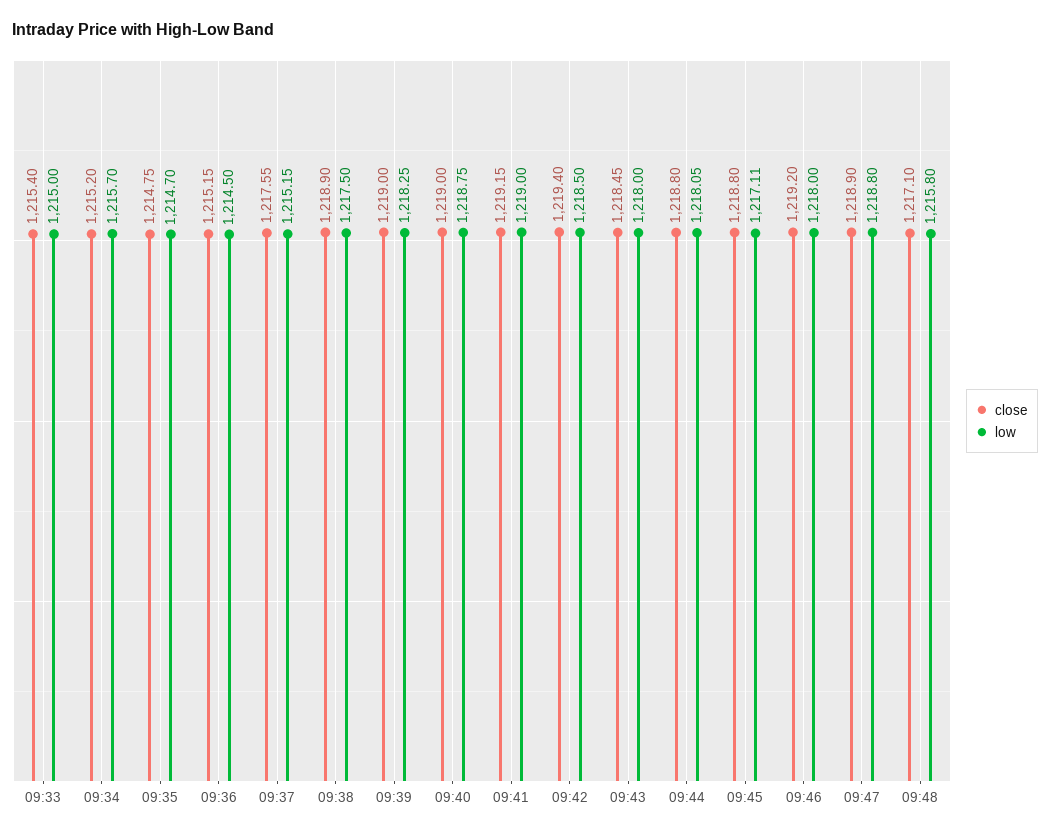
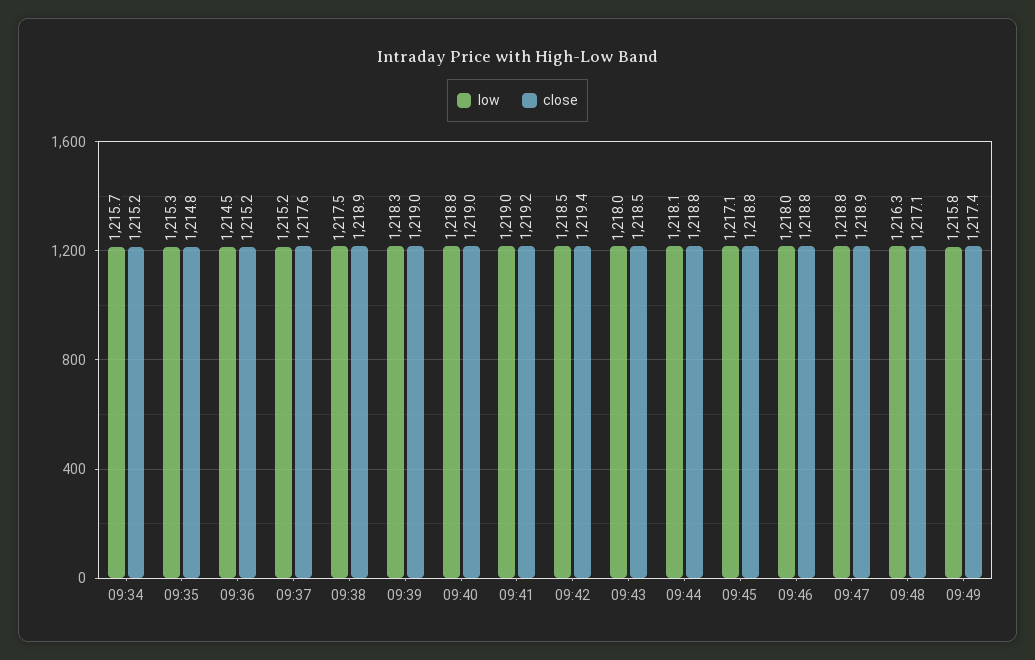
close, 09:33: 1215.4 -> none
low, 09:33: 1215 -> none
low, 09:35: 1214.7 -> 1215.3
close, 09:46: 1219.2 -> 1218.8
low, 09:48: 1215.8 -> 1216.3
low, 09:49: none -> 1215.8
close, 09:49: none -> 1217.4

